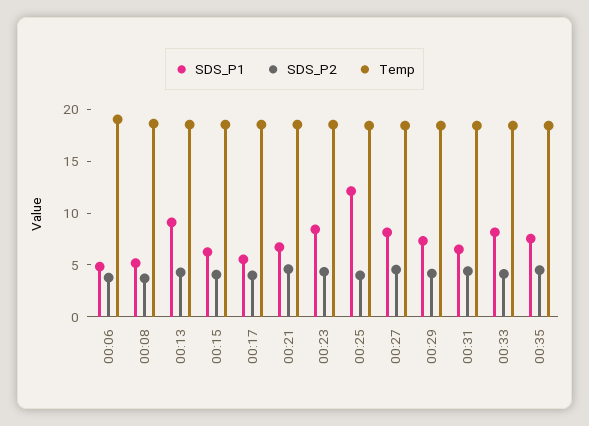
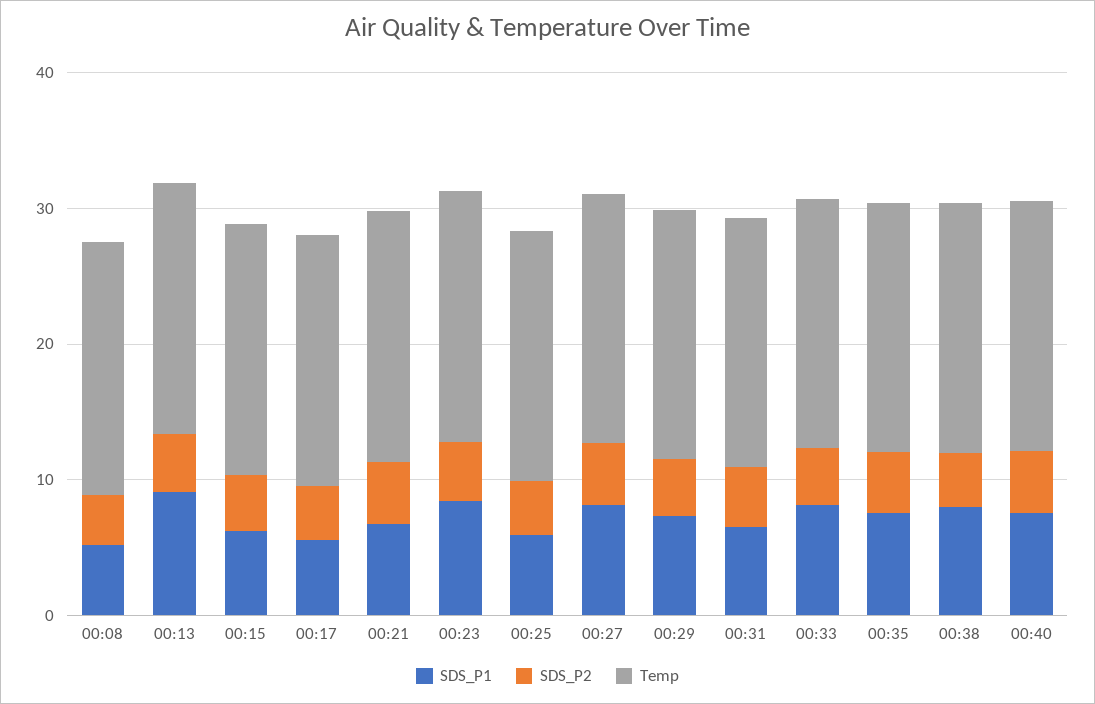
SDS_P1, 00:06: 5 -> none
SDS_P2, 00:06: 4 -> none
Temp, 00:06: 19 -> none
SDS_P1, 00:25: 12 -> 6
SDS_P1, 00:38: none -> 8
SDS_P2, 00:38: none -> 4
Temp, 00:38: none -> 18
SDS_P1, 00:40: none -> 8
SDS_P2, 00:40: none -> 4
Temp, 00:40: none -> 18

